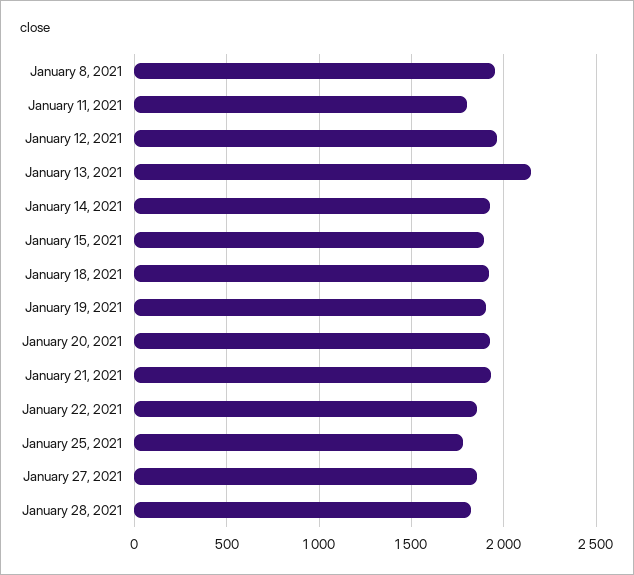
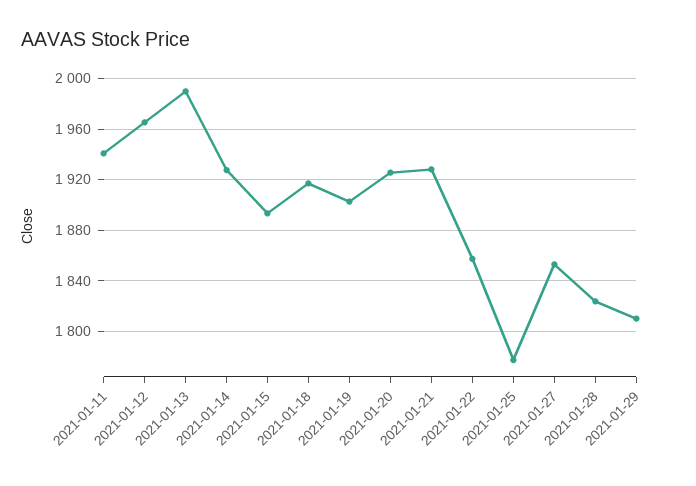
January 8, 2021: 1950 -> none
January 11, 2021: 1800 -> 1940
January 13, 2021: 2150 -> 1990
2021-01-29: none -> 1810

